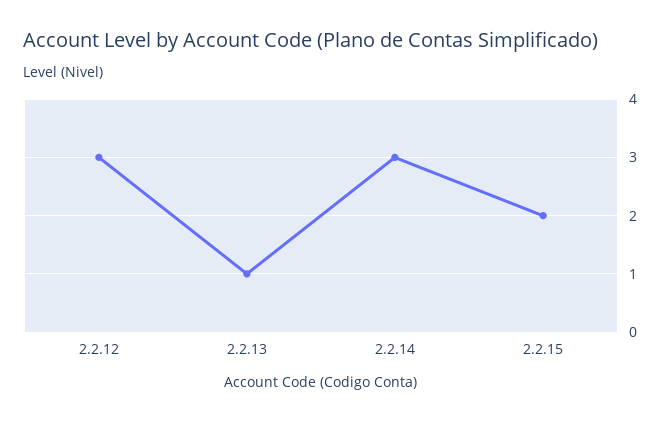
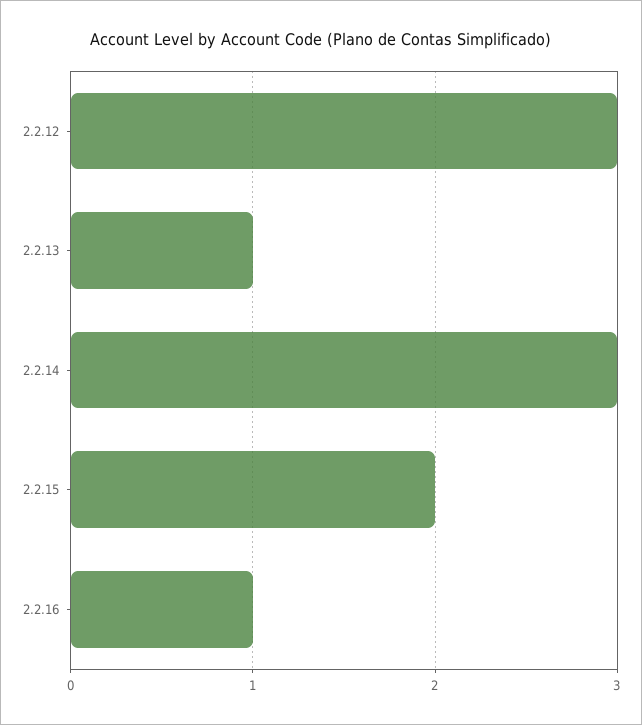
2.2.16: none -> 1

